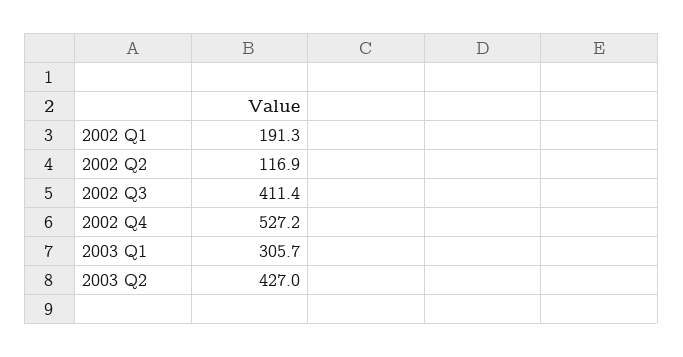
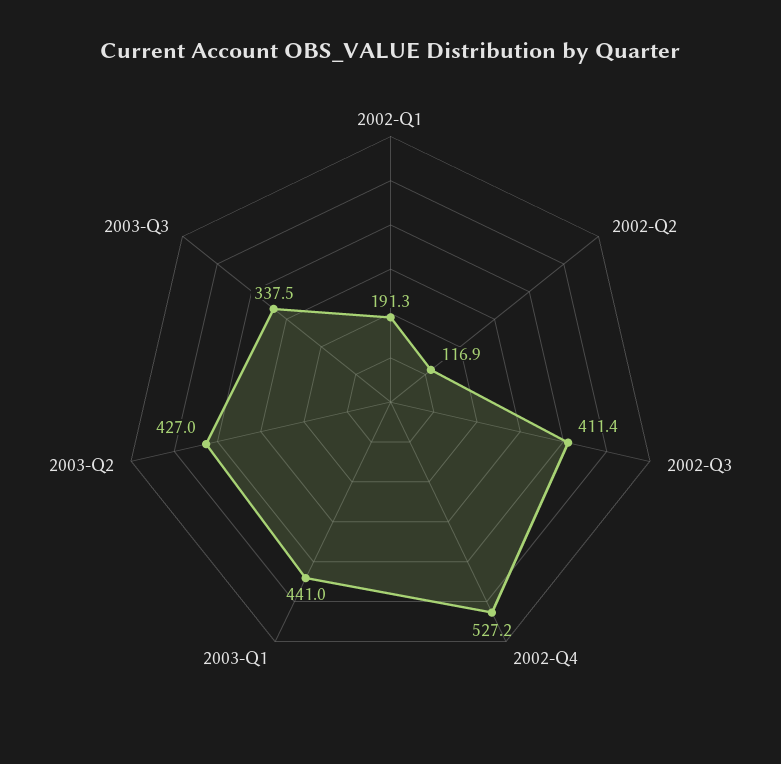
2003 Q1: 305.7 -> 441
2003-Q3: none -> 337.5

